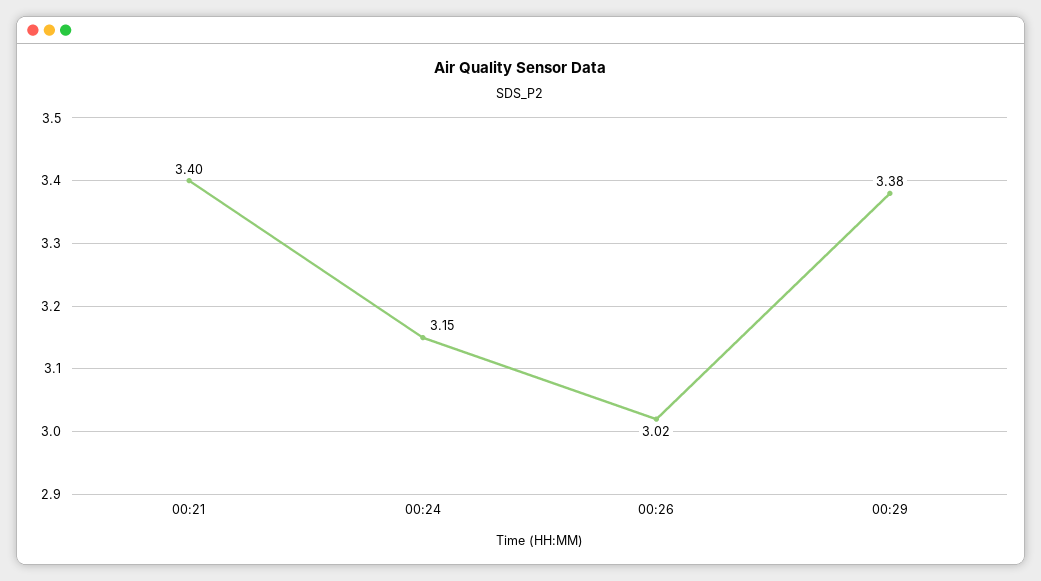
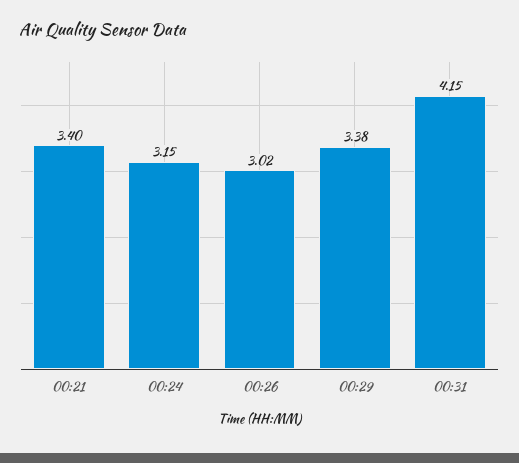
00:31: none -> 4.15

